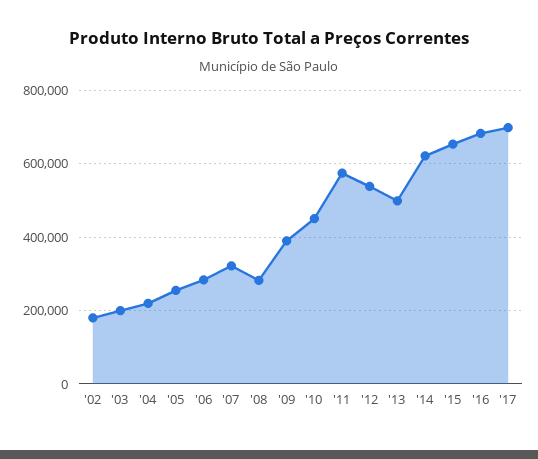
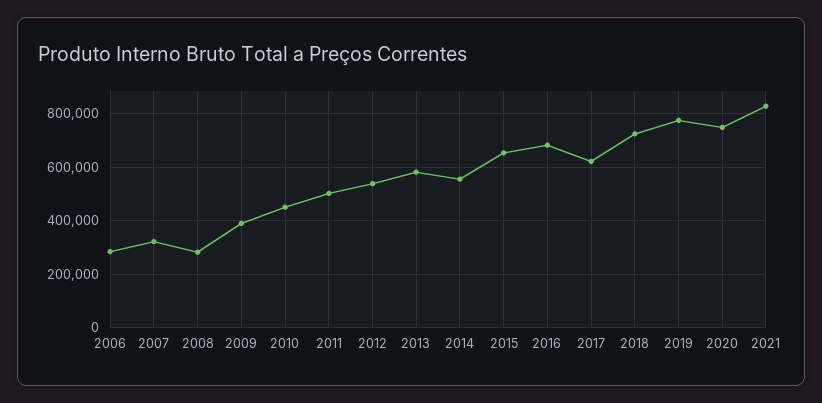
'02: 180000 -> none
'03: 200000 -> none
'04: 220000 -> none
'05: 260000 -> none
'11: 580000 -> 500000
'13: 500000 -> 575000
'14: 620000 -> 550000
'17: 700000 -> 625000
2018: none -> 725000
2019: none -> 775000
2020: none -> 750000
2021: none -> 825000

